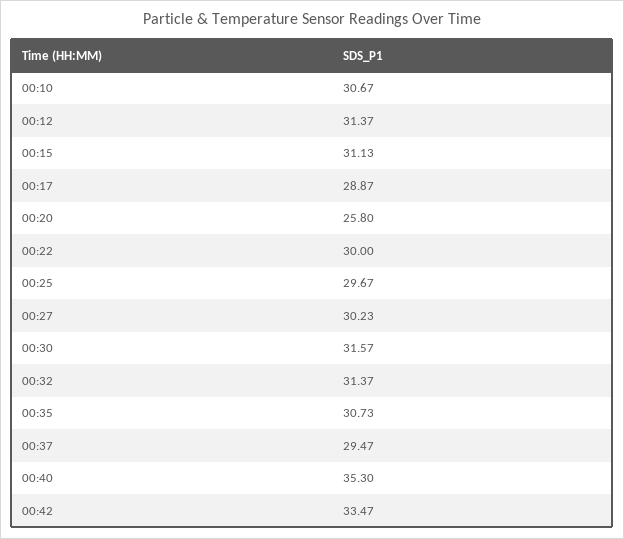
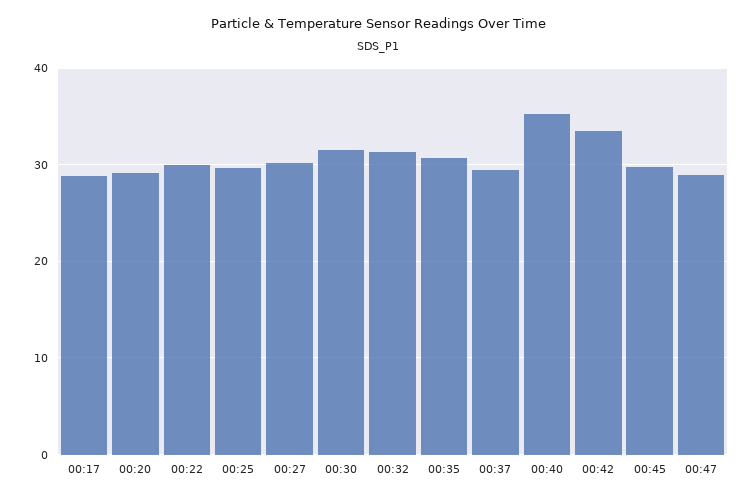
00:10: 30.67 -> none
00:12: 31.37 -> none
00:15: 31.13 -> none
00:20: 25.8 -> 29
00:45: none -> 30
00:47: none -> 29

